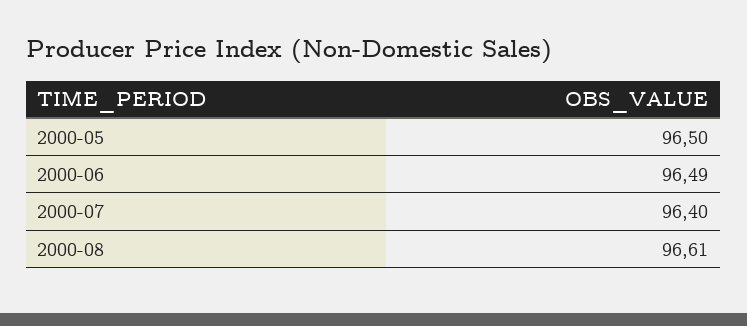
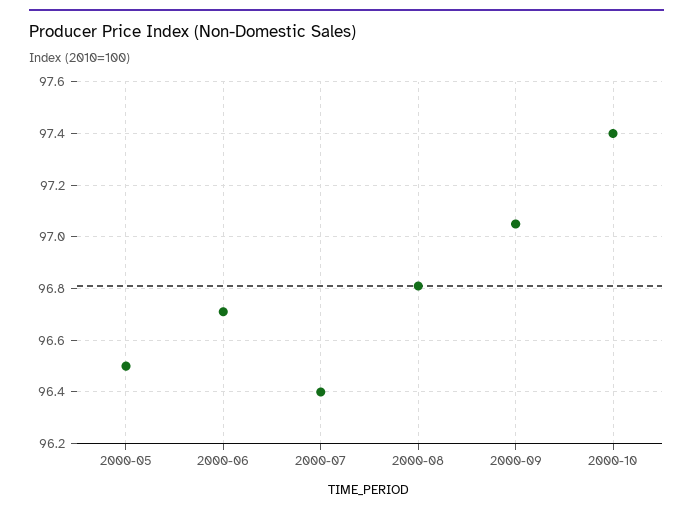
2000-06: 96.49 -> 96.7
2000-08: 96.61 -> 96.8
2000-09: none -> 97.05
2000-10: none -> 97.4

